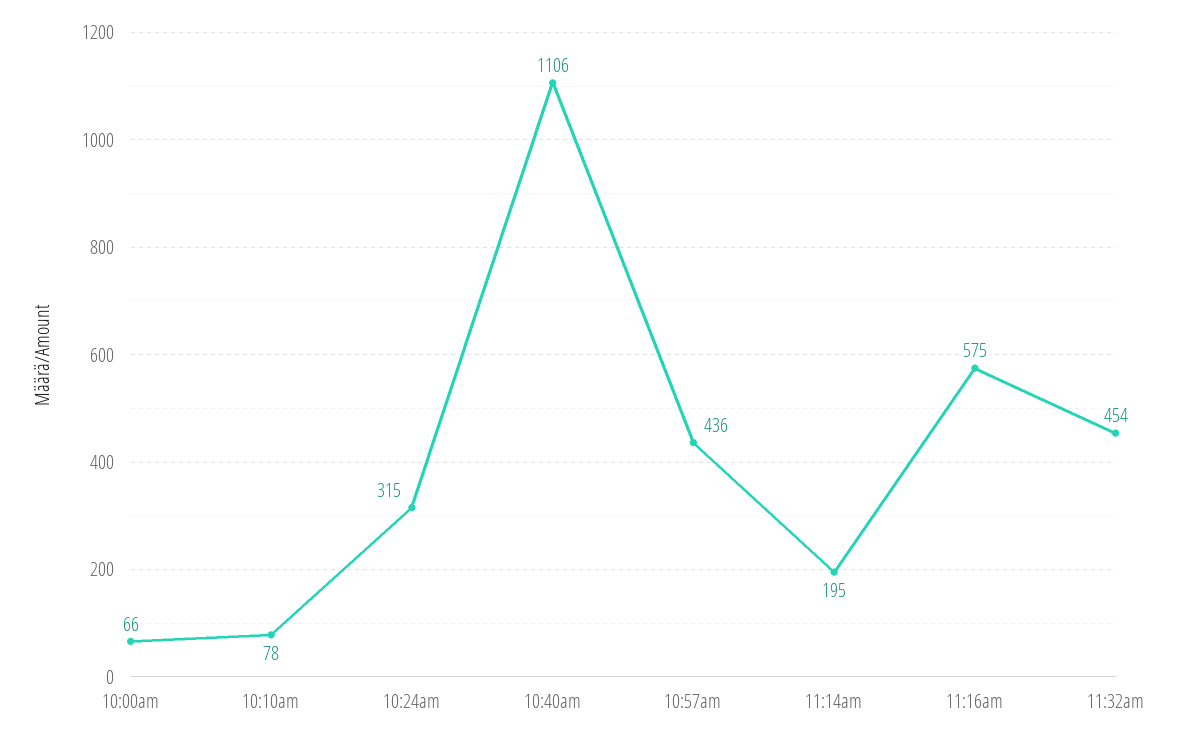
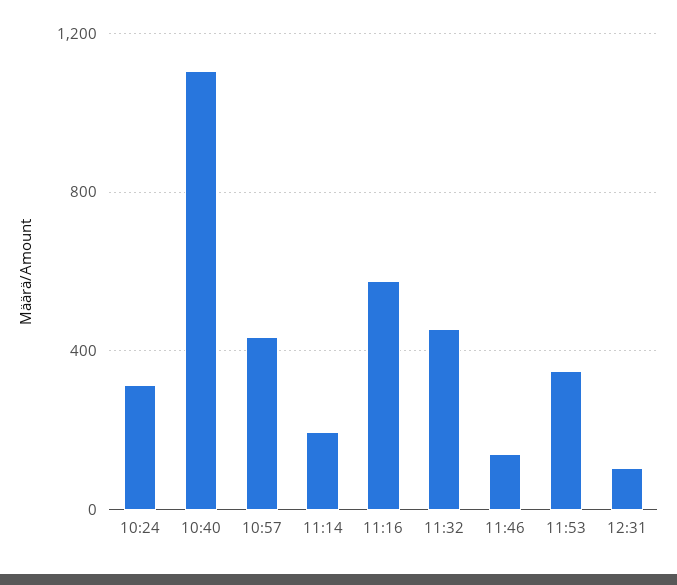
10:00am: 66 -> none
10:10am: 78 -> none
11:46: none -> 150
11:53: none -> 350
12:31: none -> 100

